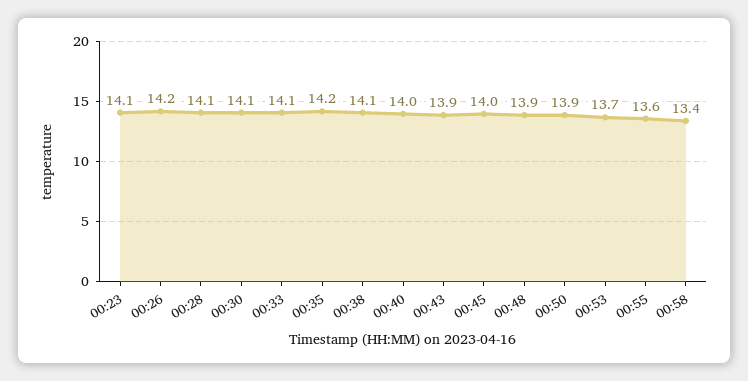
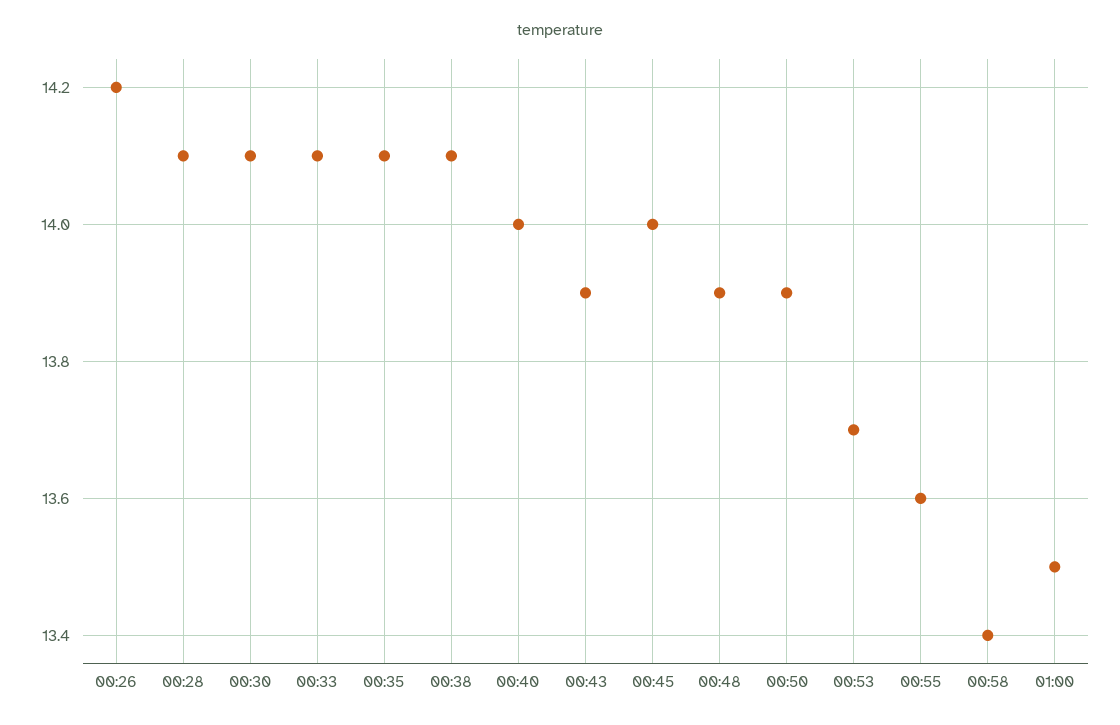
00:23: 14.1 -> none
00:35: 14.2 -> 14.1
01:00: none -> 13.5

